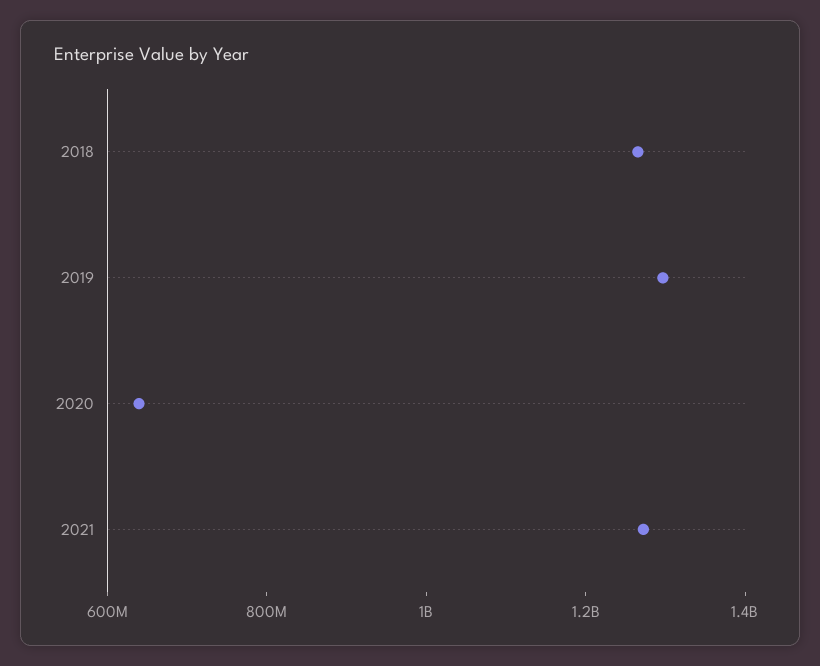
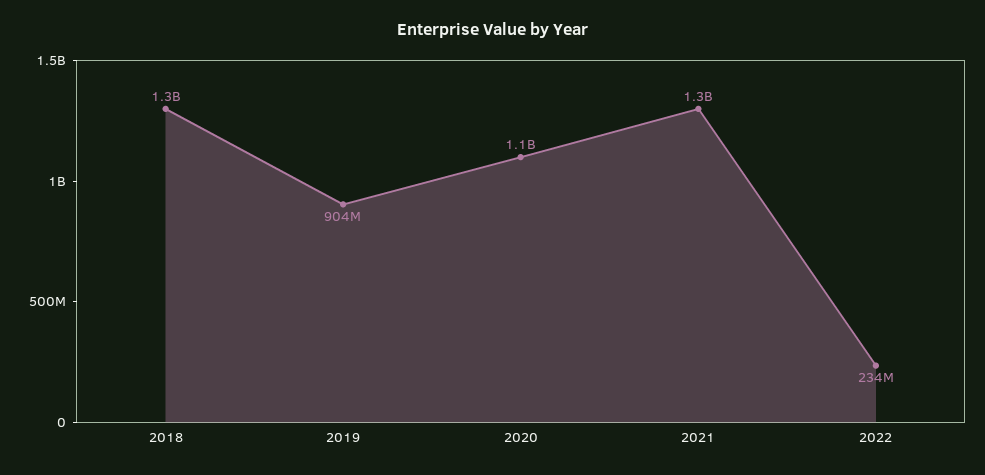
2019: 1300000000 -> 904000000
2020: 650000000 -> 1100000000
2022: none -> 234000000

